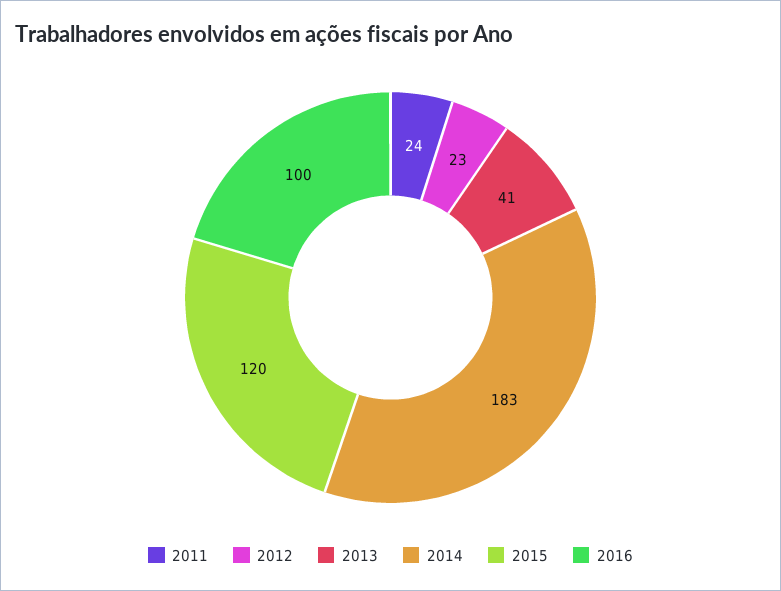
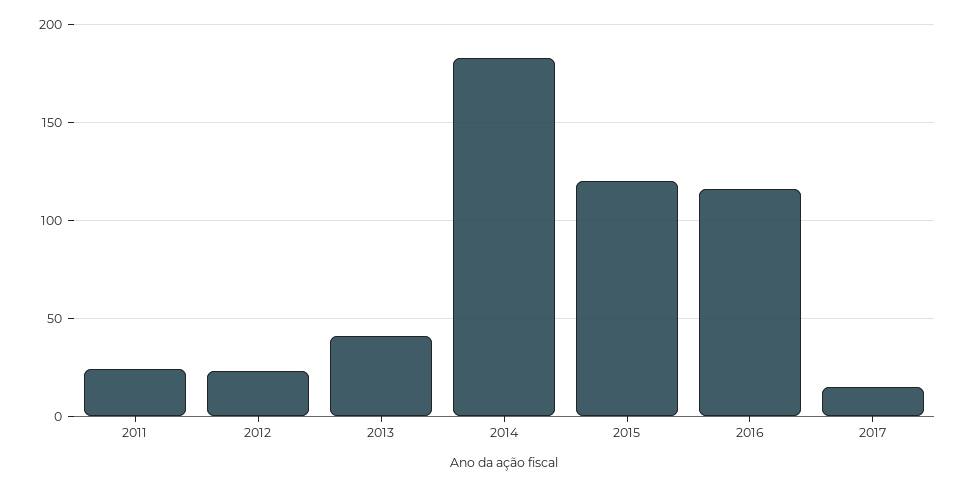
2016: 100 -> 115
2017: none -> 15

